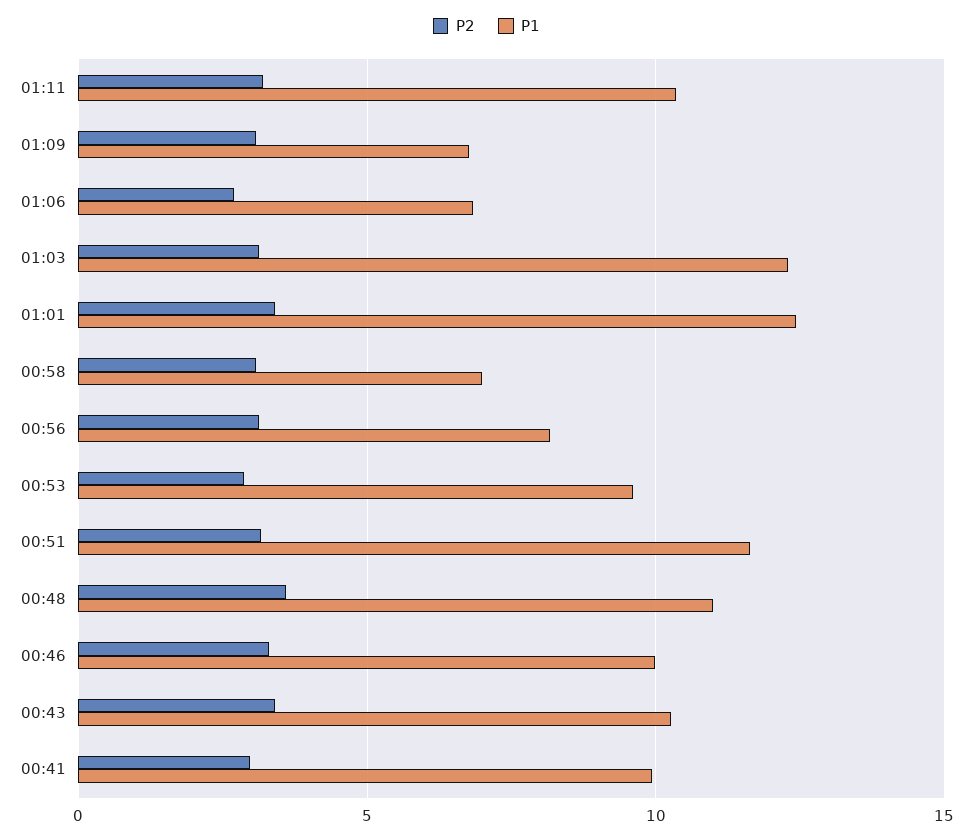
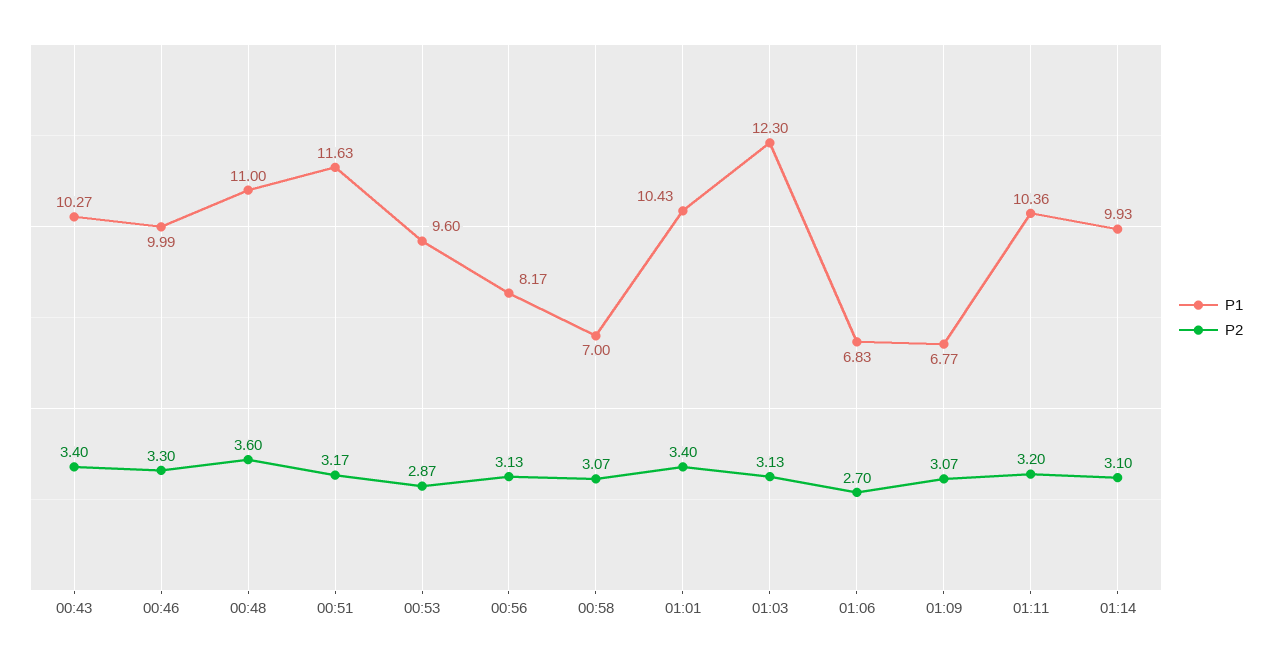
P1, 01:01: 12.5 -> 10.43
P2, 00:41: 3 -> none
P1, 00:41: 10 -> none
P1, 01:14: none -> 9.93
P2, 01:14: none -> 3.1

